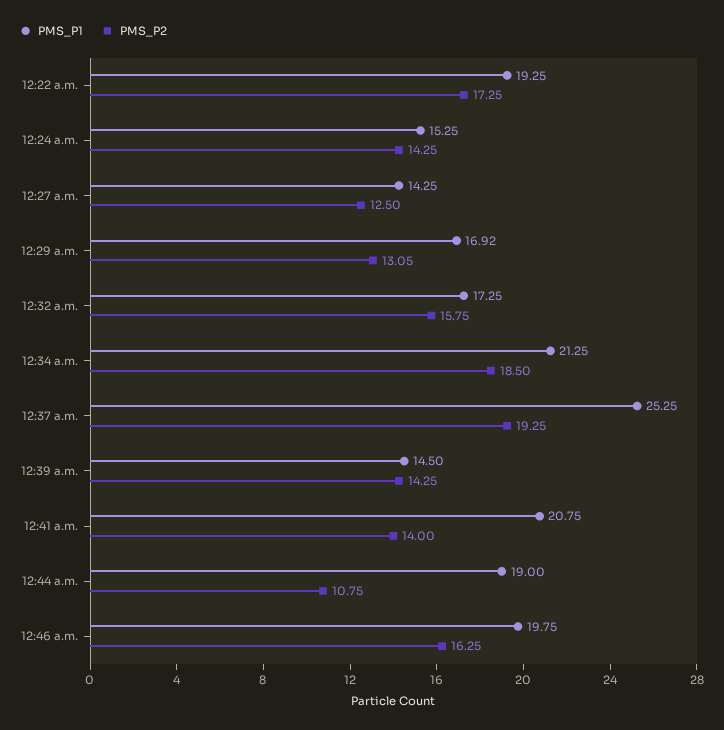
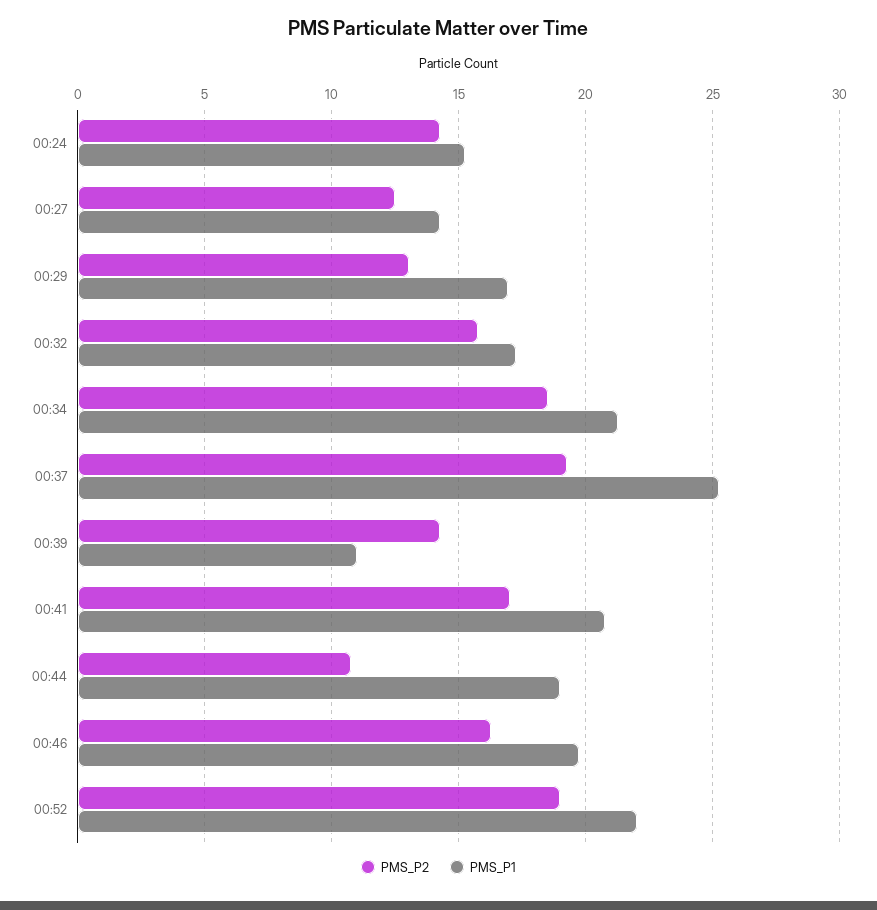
PMS_P1, 12:22 a.m.: 19.25 -> none
PMS_P2, 12:22 a.m.: 17.25 -> none
PMS_P1, 12:39 a.m.: 14.5 -> 11
PMS_P2, 12:41 a.m.: 14 -> 17
PMS_P2, 00:52: none -> 19
PMS_P1, 00:52: none -> 22

